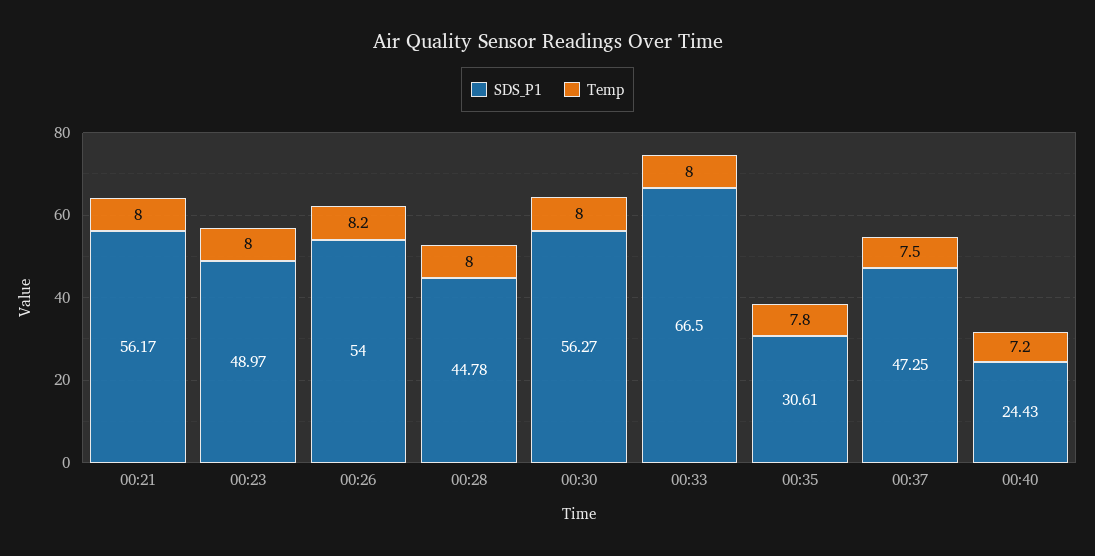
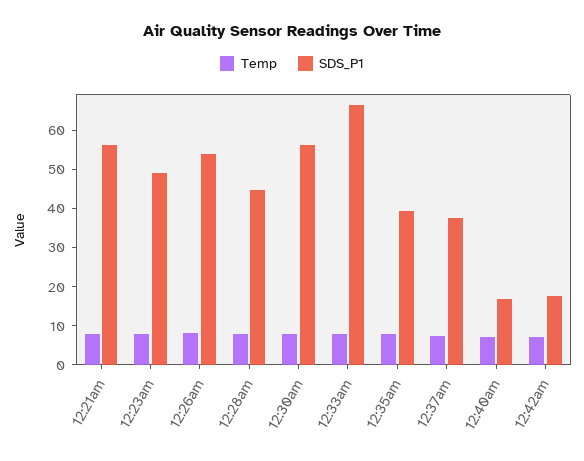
SDS_P1, 00:35: 30.61 -> 40
SDS_P1, 00:37: 47.25 -> 37.5
SDS_P1, 00:40: 24.43 -> 17.5
Temp, 12:42am: none -> 7.5
SDS_P1, 12:42am: none -> 17.5

